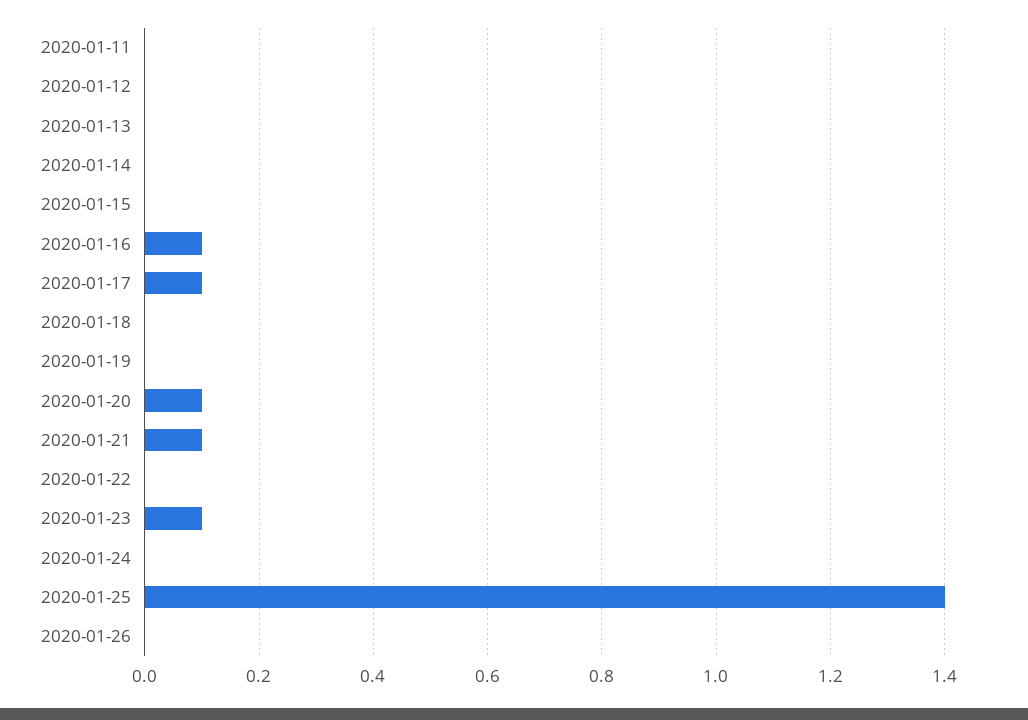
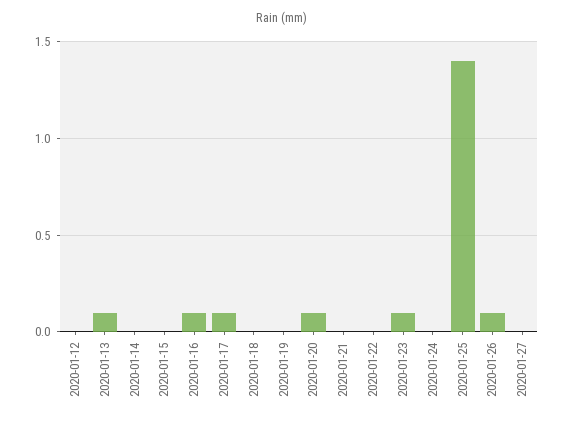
2020-01-11: 0 -> none
2020-01-13: 0 -> 0.1
2020-01-21: 0.1 -> 0
2020-01-26: 0 -> 0.1
2020-01-27: none -> 0

